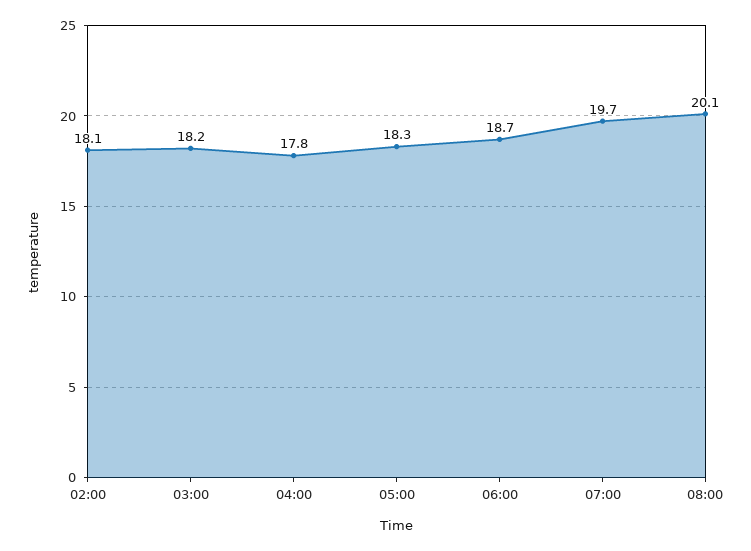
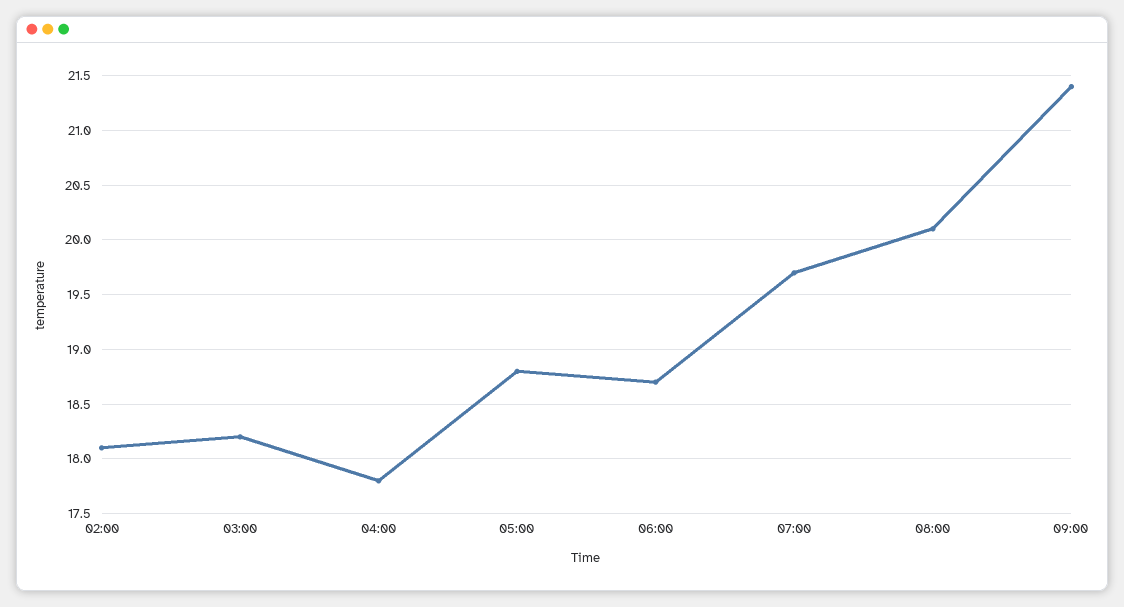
05:00: 18.3 -> 18.8
09:00: none -> 21.4

